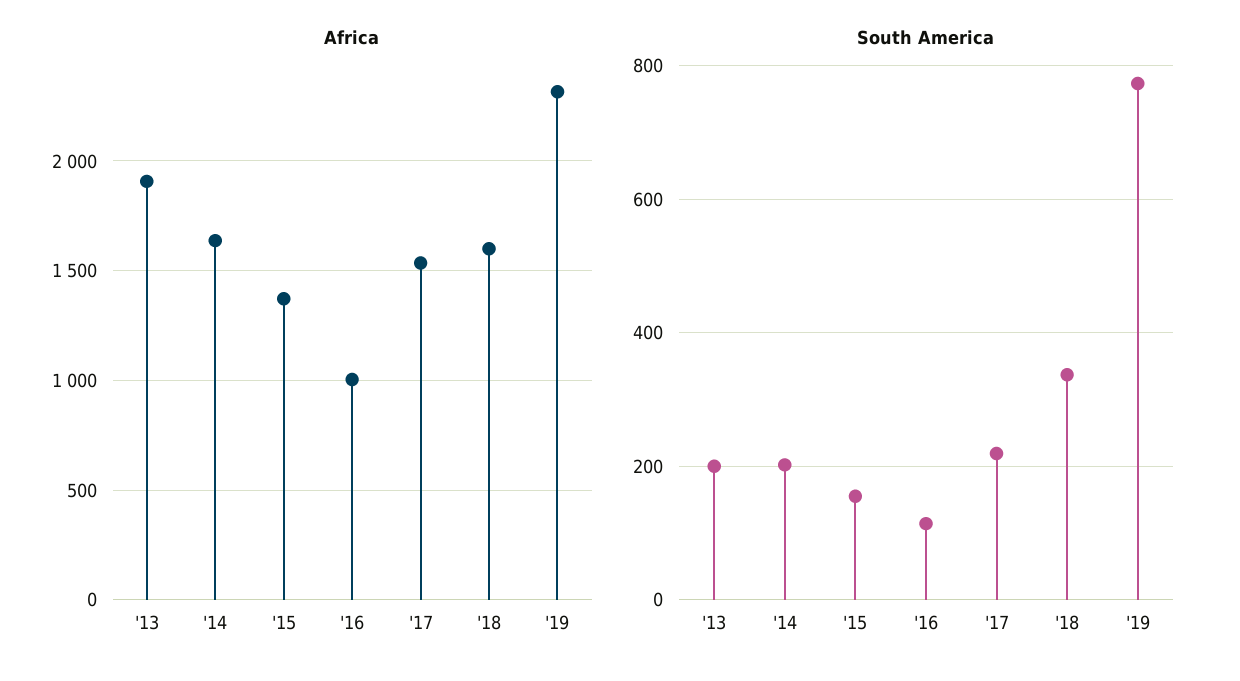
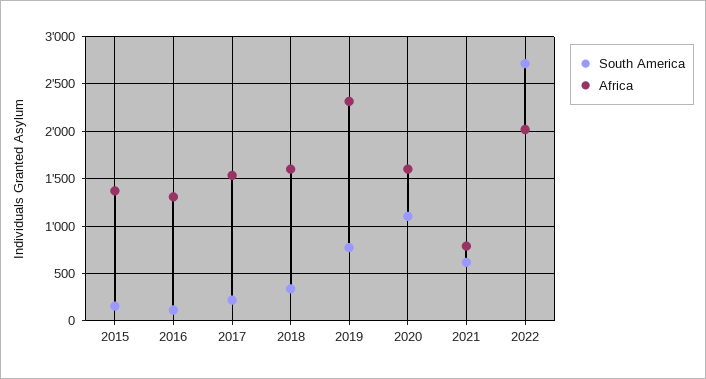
Africa, '13: 1900 -> none
Africa, '14: 1650 -> none
Africa, '16: 1000 -> 1300
South America, '13: 200 -> none
South America, '14: 200 -> none
South America, 2020: none -> 1100
Africa, 2020: none -> 1600
South America, 2021: none -> 600
Africa, 2021: none -> 800
South America, 2022: none -> 2700
Africa, 2022: none -> 2000

